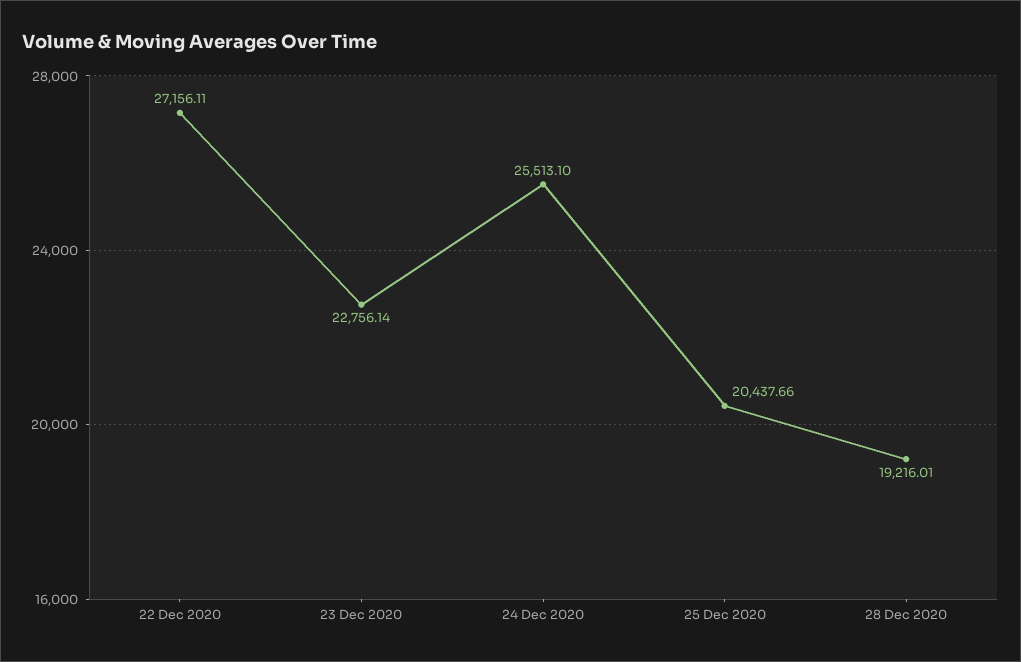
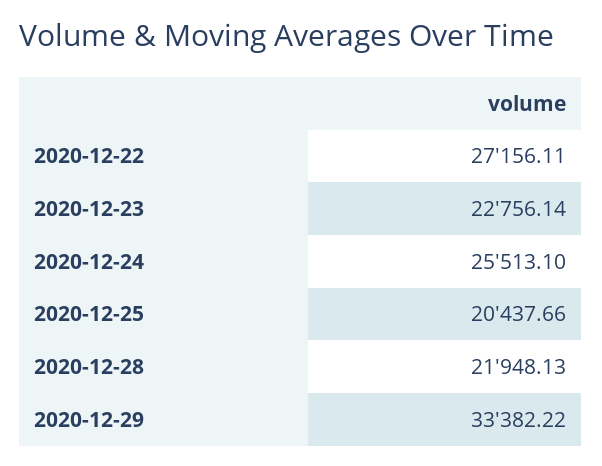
28 Dec 2020: 19216.01 -> 21948.13
2020-12-29: none -> 33382.22

